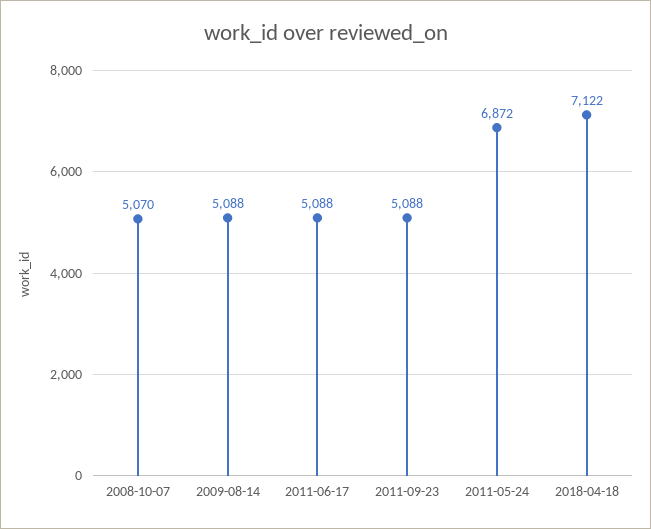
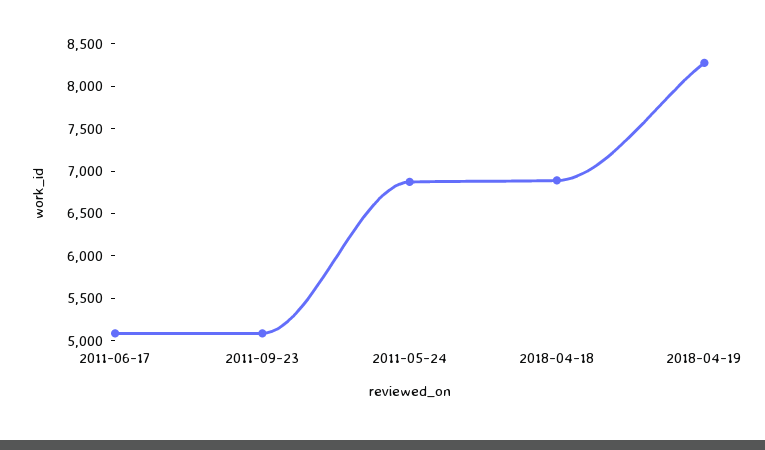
2008-10-07: 5070 -> none
2009-08-14: 5088 -> none
2018-04-18: 7122 -> 6900
2018-04-19: none -> 8300

